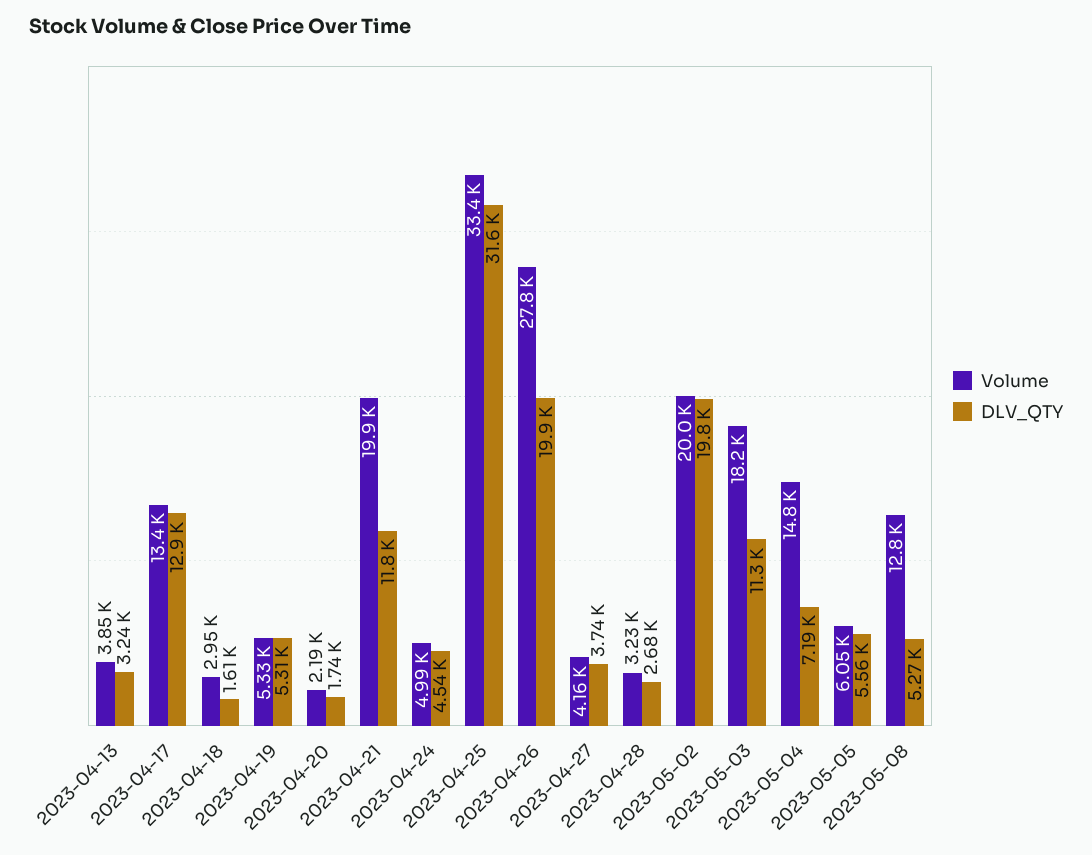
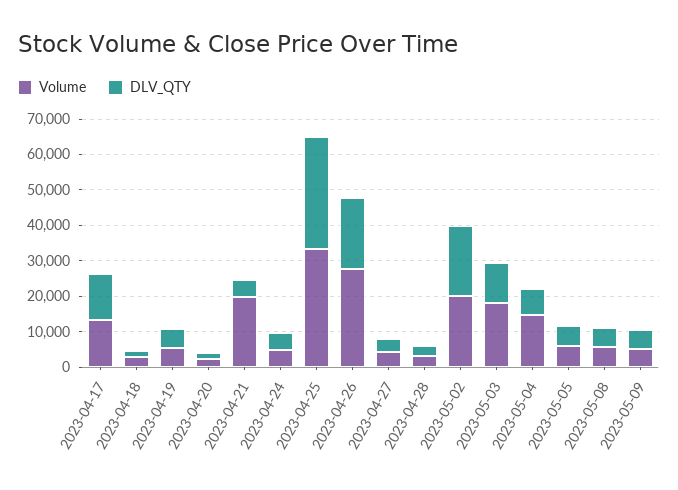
Volume, 2023-04-13: 3850 -> none
DLV_QTY, 2023-04-13: 3240 -> none
DLV_QTY, 2023-04-21: 11800 -> 5000
Volume, 2023-05-08: 12800 -> 5000
Volume, 2023-05-09: none -> 5000
DLV_QTY, 2023-05-09: none -> 5000

